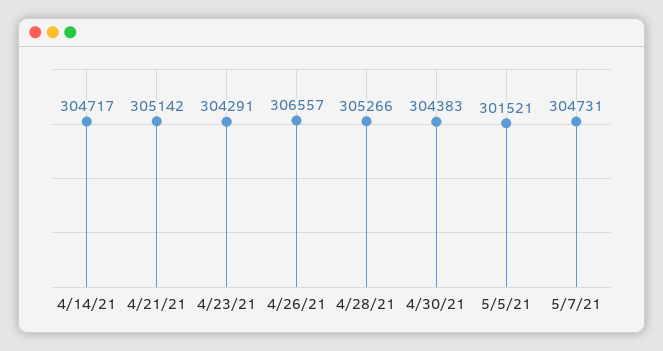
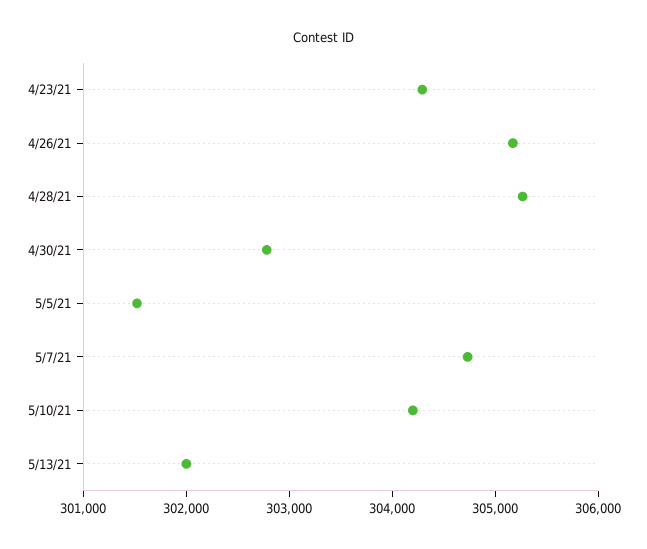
4/14/21: 304717 -> none
4/21/21: 305142 -> none
4/26/21: 306557 -> 305200
4/30/21: 304383 -> 302800
5/10/21: none -> 304200
5/13/21: none -> 302000

